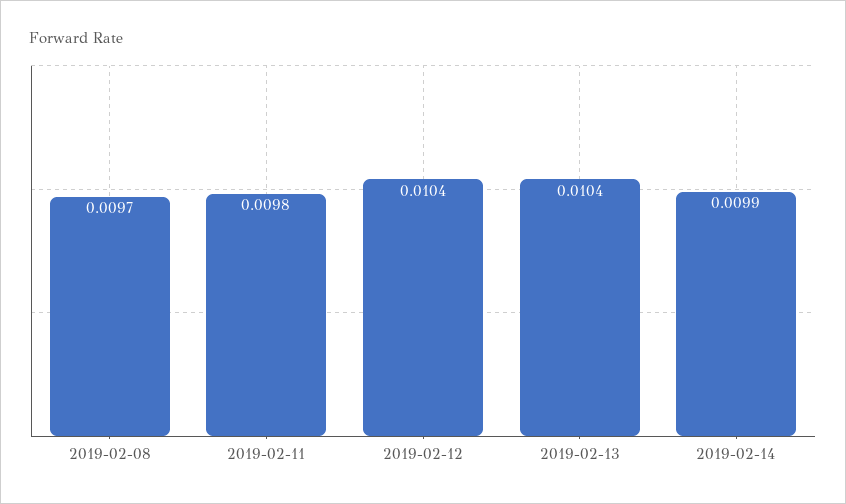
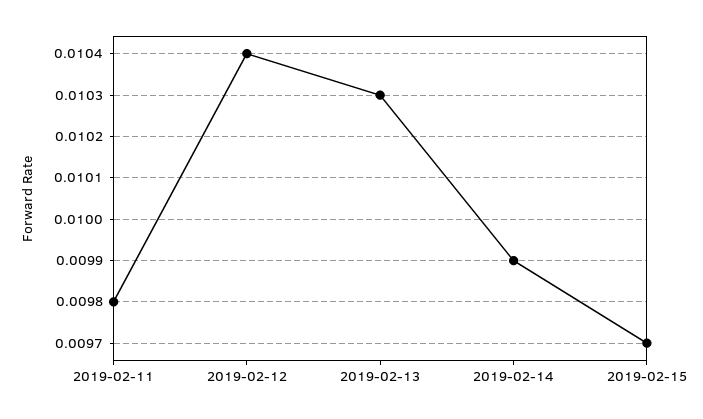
2019-02-08: 0.0097 -> none
2019-02-13: 0.0104 -> 0.0103
2019-02-15: none -> 0.0097

